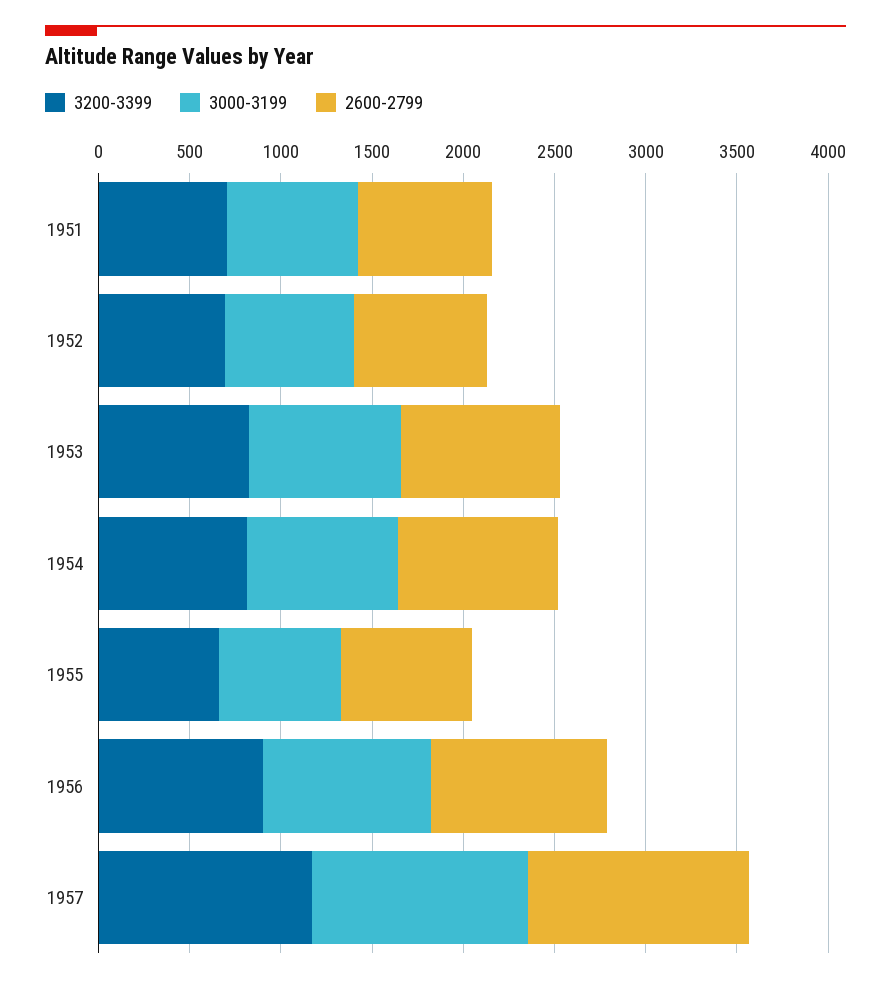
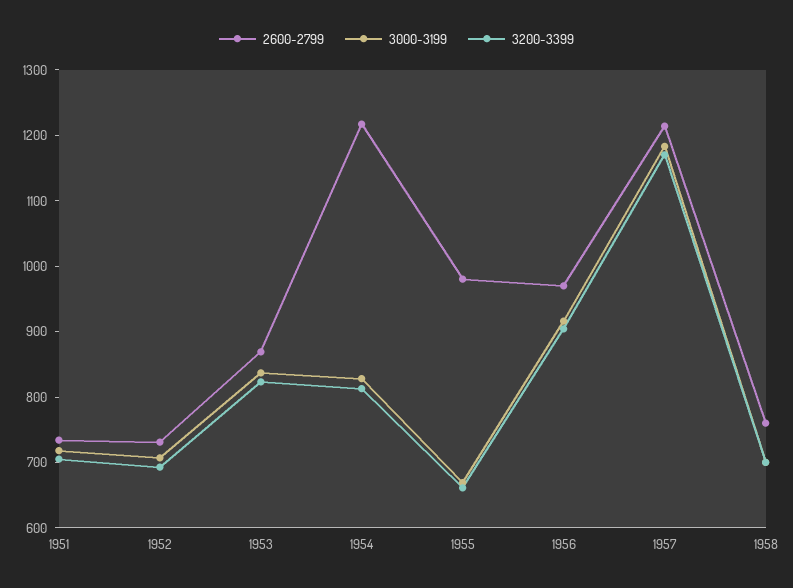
2600-2799, 1954: 900 -> 1220
2600-2799, 1955: 700 -> 980
2600-2799, 1958: none -> 760
3000-3199, 1958: none -> 700
3200-3399, 1958: none -> 700

